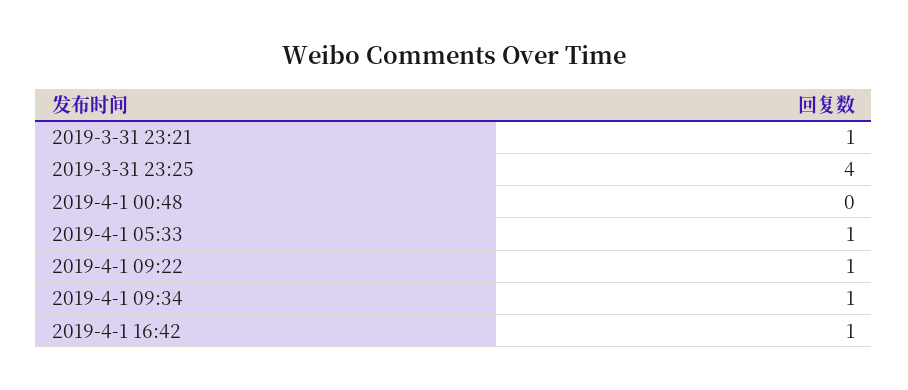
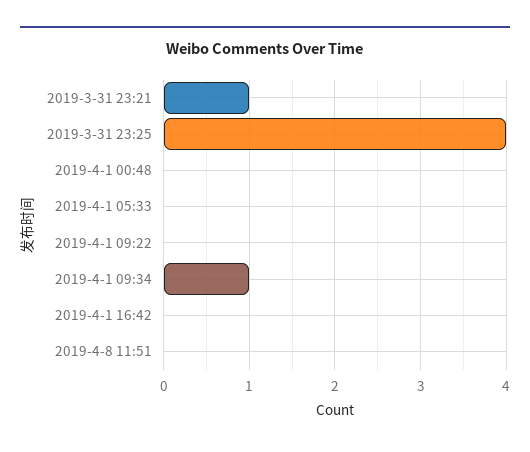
2019-4-1 05:33: 1 -> 0
2019-4-1 09:22: 1 -> 0
2019-4-1 16:42: 1 -> 0
2019-4-8 11:51: none -> 0

